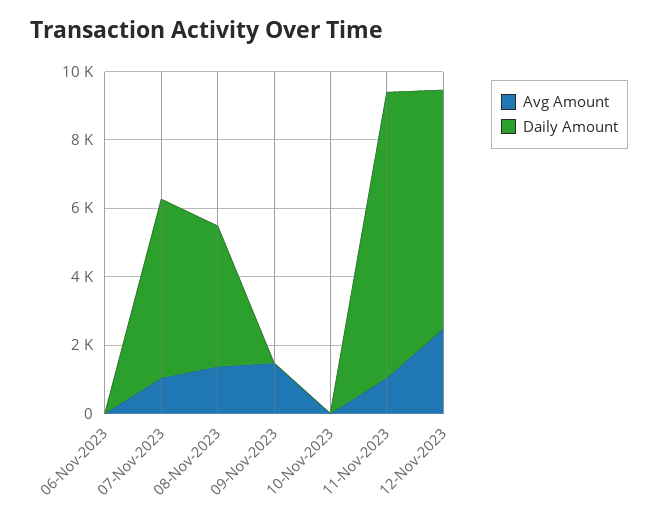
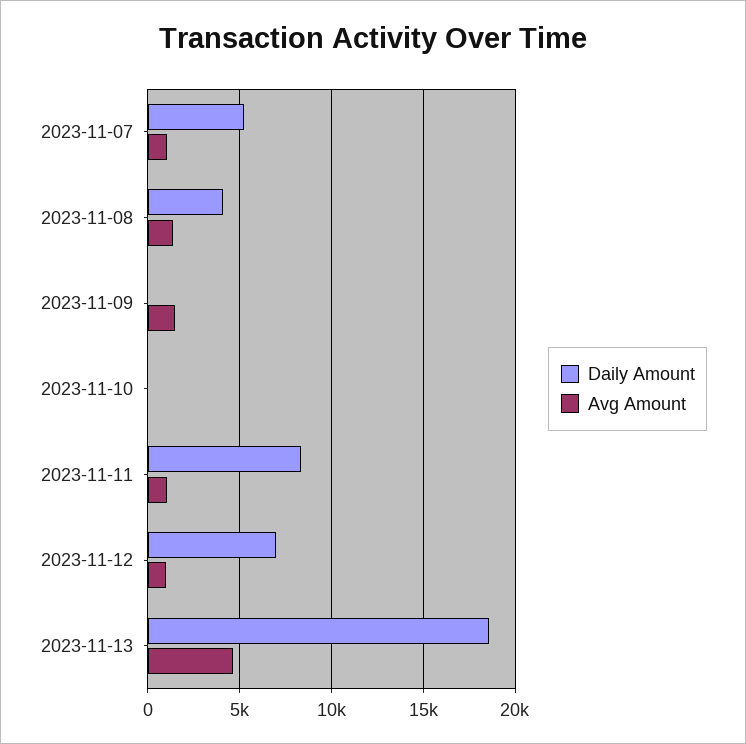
Avg Amount, 06-Nov-2023: 0 -> none
Daily Amount, 06-Nov-2023: 0 -> none
Avg Amount, 12-Nov-2023: 2500 -> 1000
Daily Amount, 2023-11-13: none -> 18500
Avg Amount, 2023-11-13: none -> 4500

